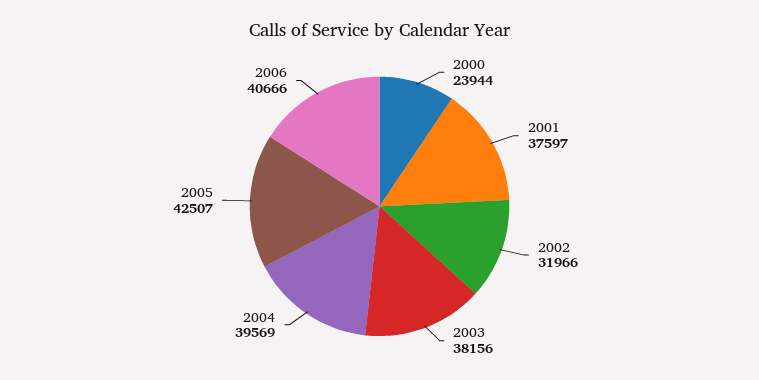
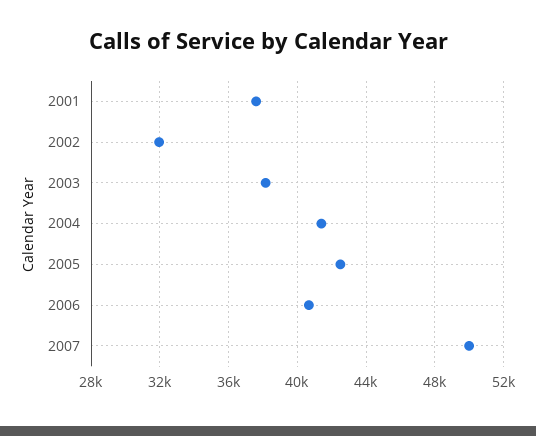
2000: 23944 -> none
2004: 39569 -> 41500
2007: none -> 50000

